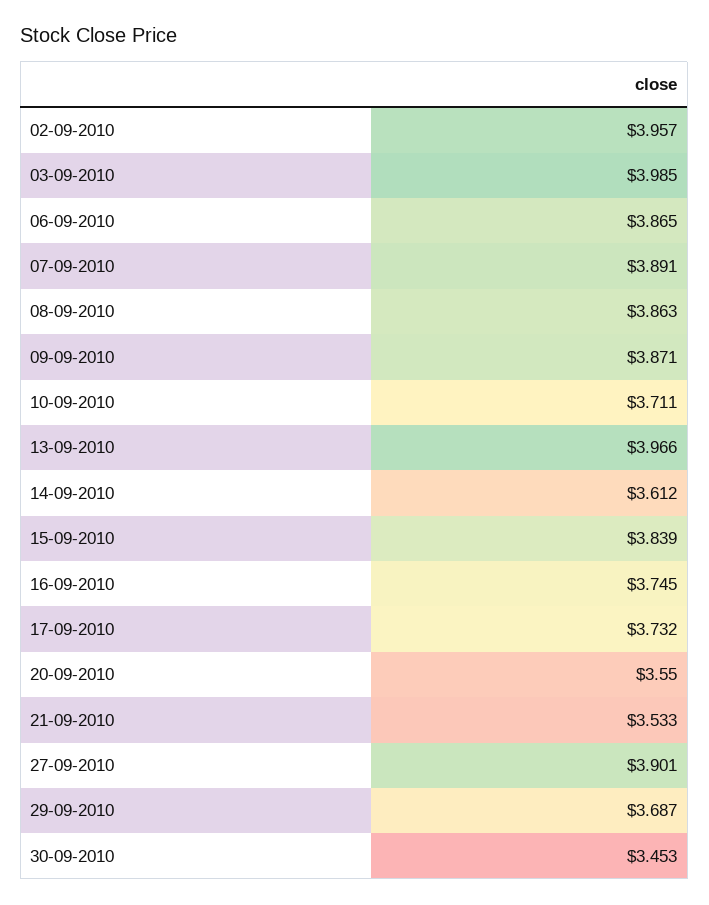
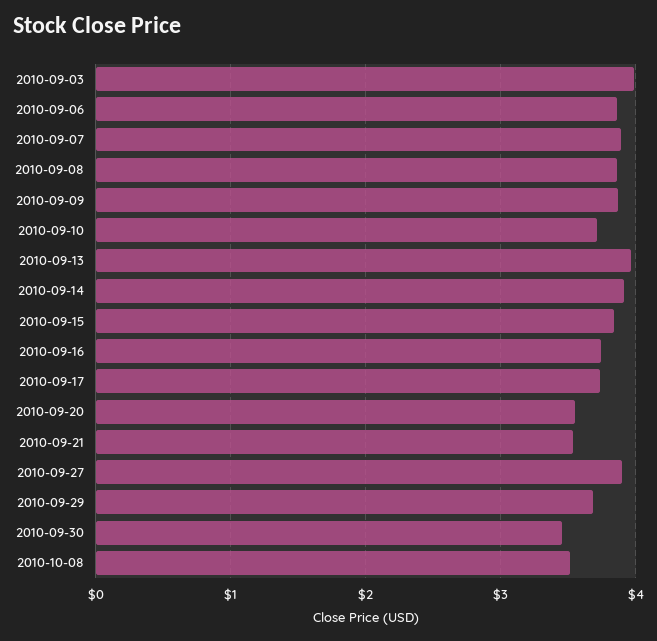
02-09-2010: 3.957 -> none
14-09-2010: 3.612 -> 3.9
2010-10-08: none -> 3.5

